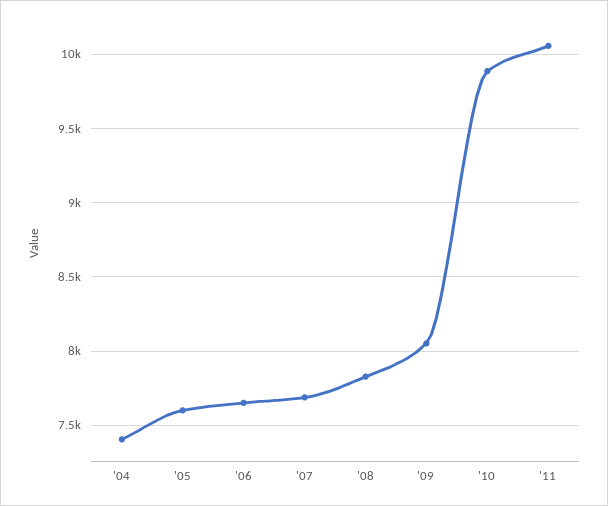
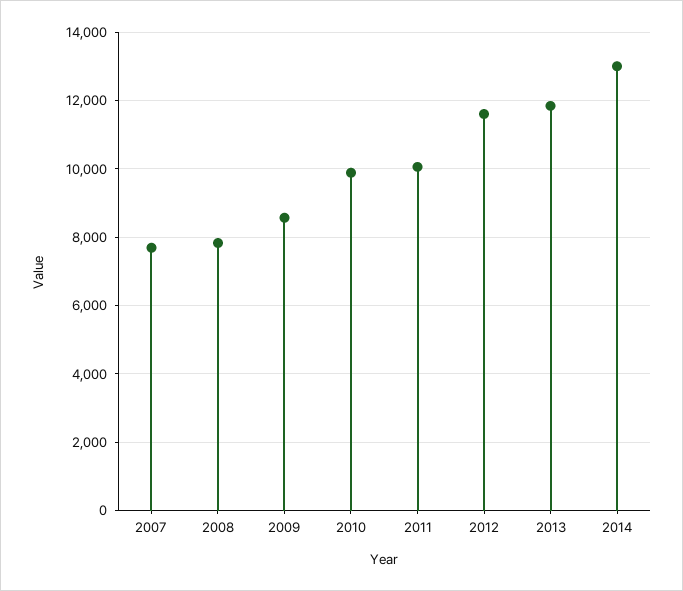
'04: 7400 -> none
'05: 7600 -> none
'06: 7650 -> none
'09: 8050 -> 8600
2012: none -> 11600
2013: none -> 11800
2014: none -> 13000

